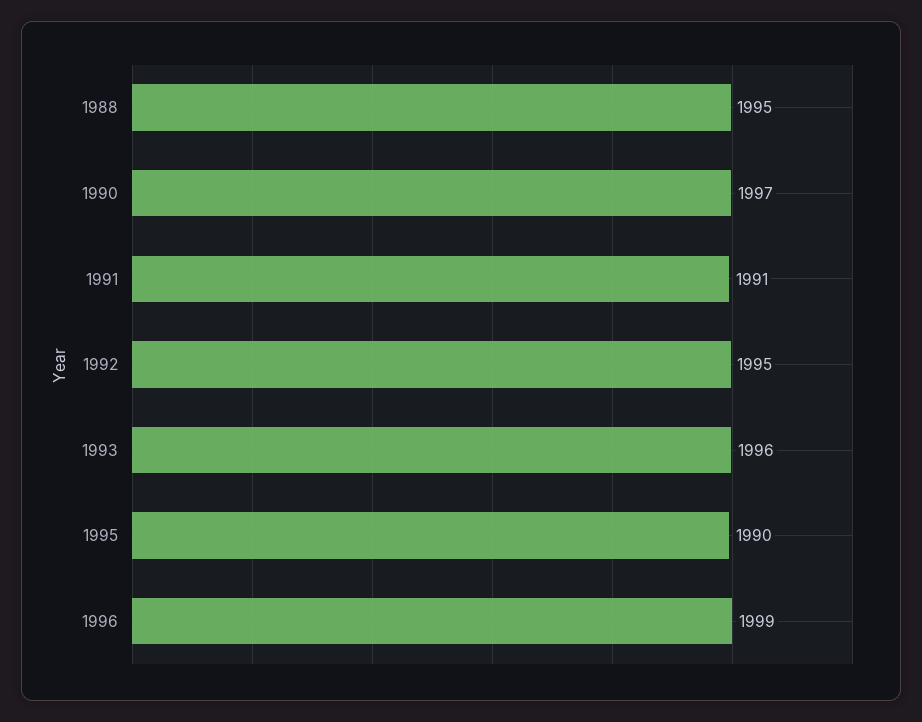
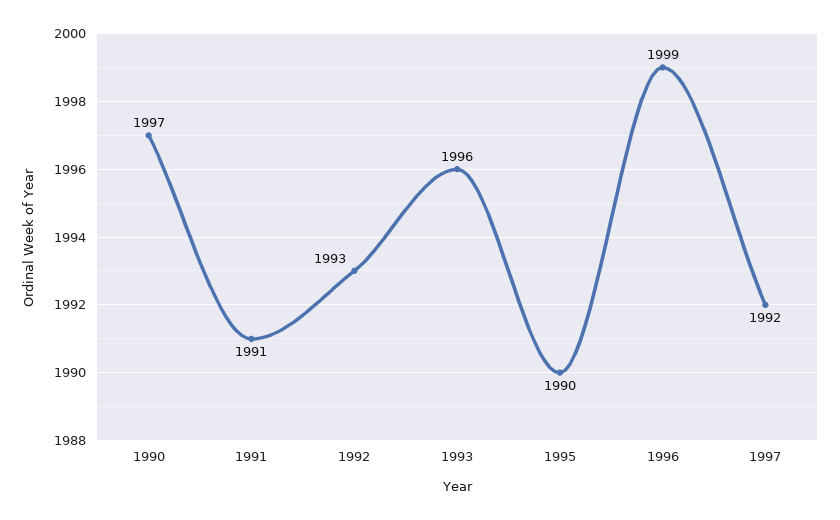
1988: 1995 -> none
1992: 1995 -> 1993
1997: none -> 1992

